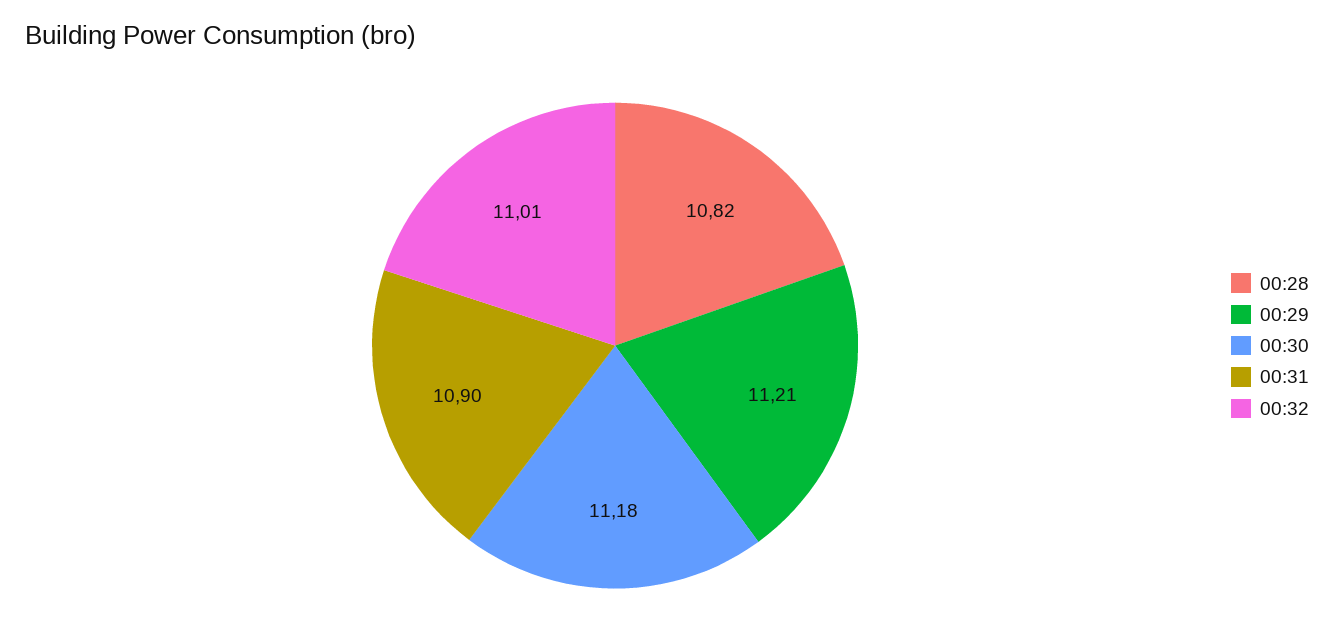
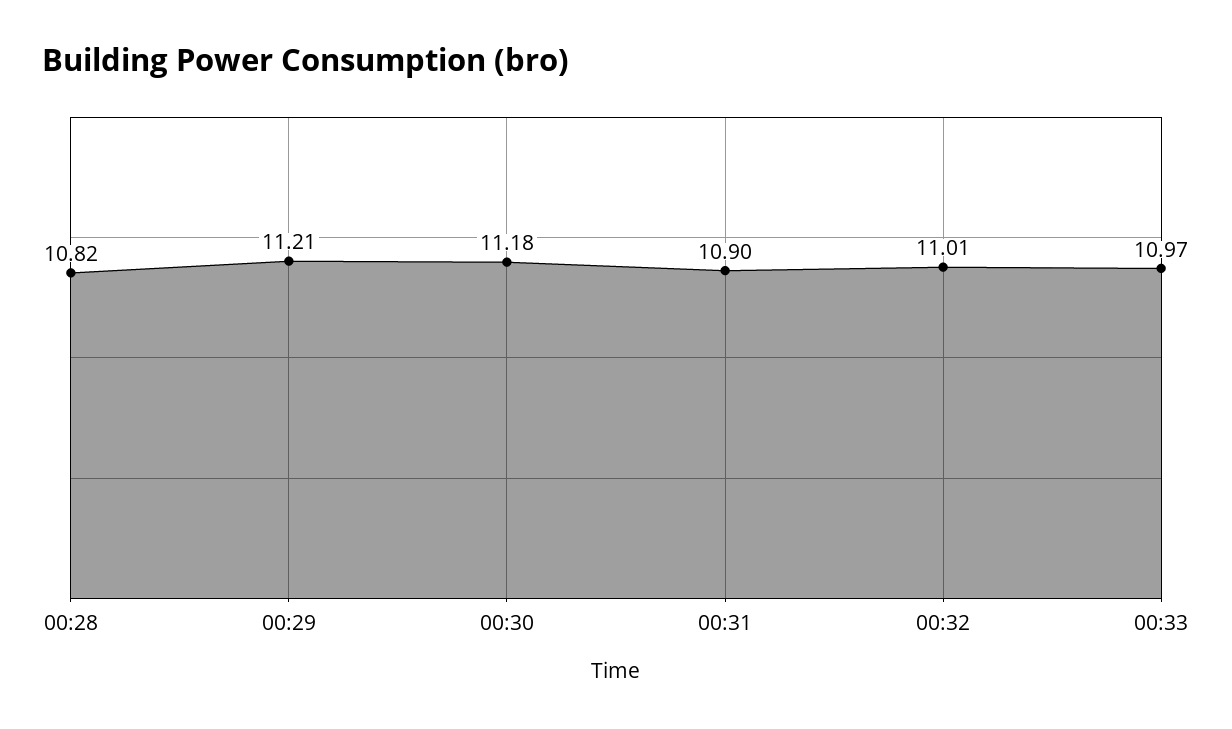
00:33: none -> 10.97

